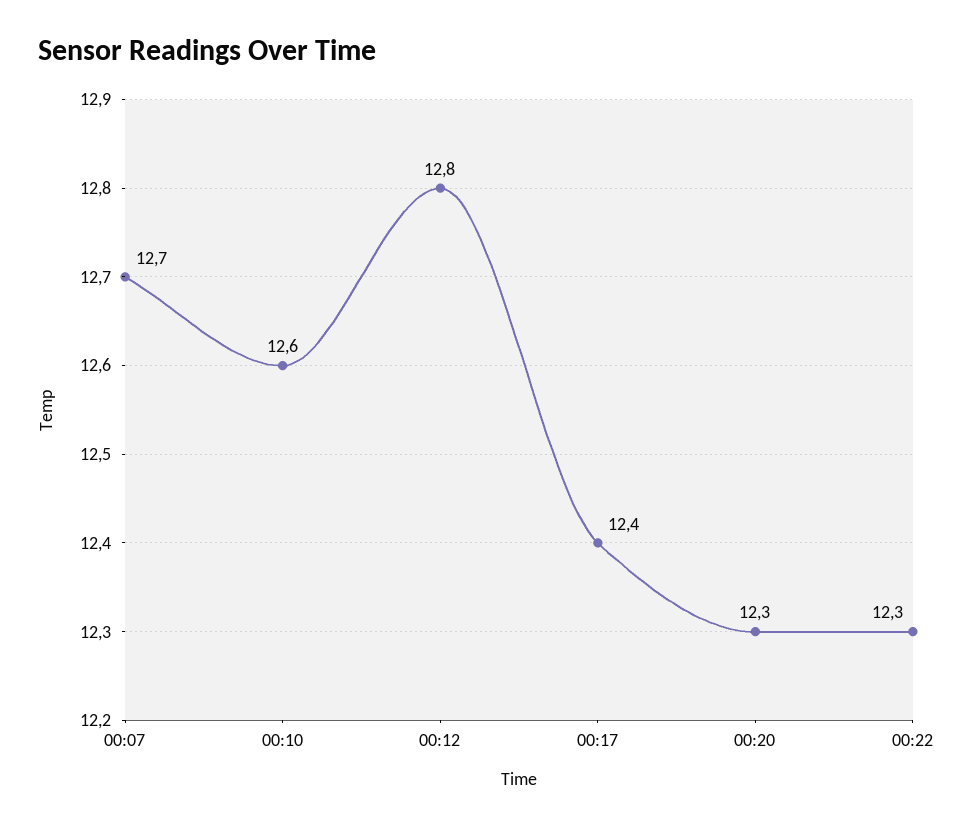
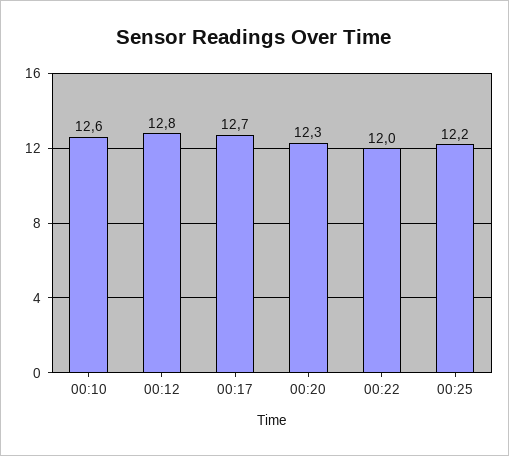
00:07: 12.7 -> none
00:17: 12.4 -> 12.7
00:22: 12.3 -> 12
00:25: none -> 12.2

